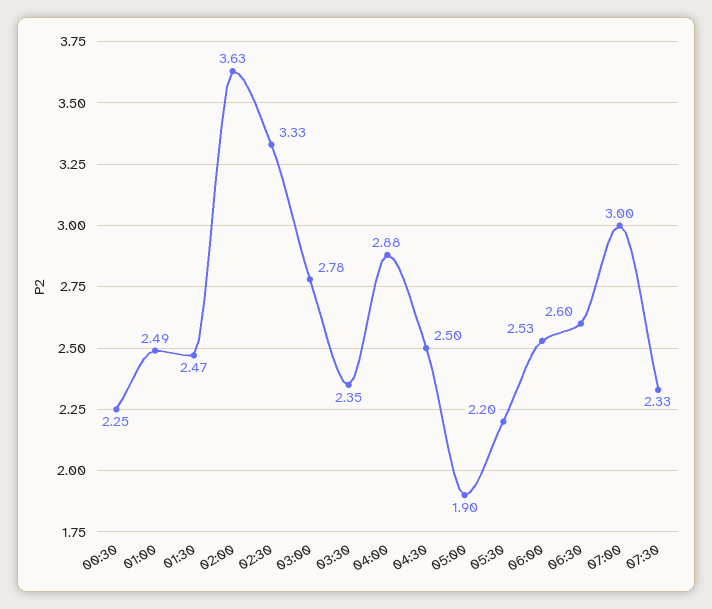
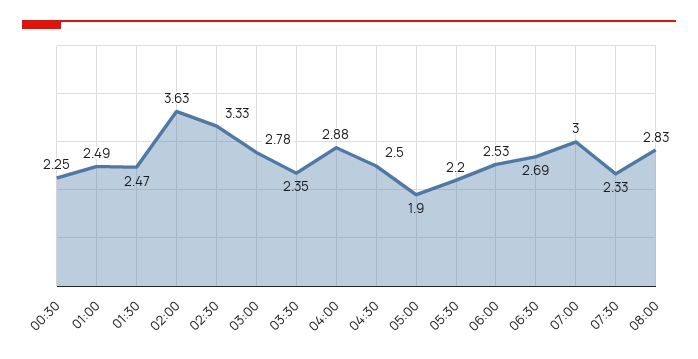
06:30: 2.6 -> 2.69
08:00: none -> 2.83

